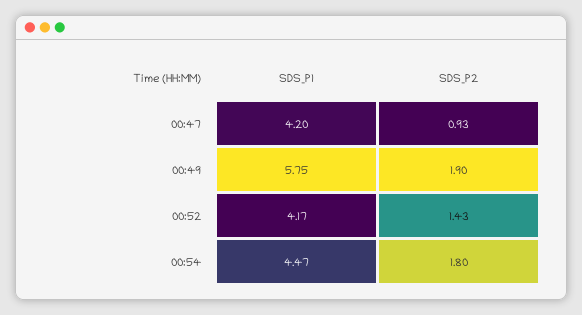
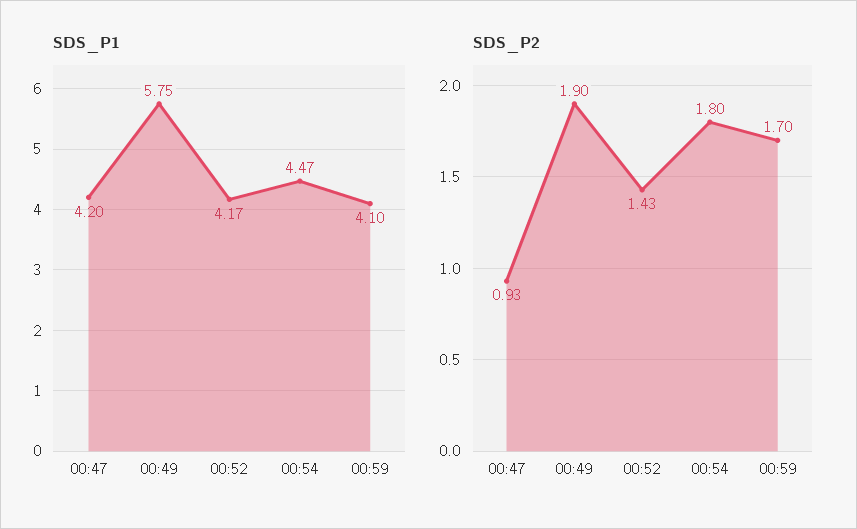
SDS_P1, 00:59: none -> 4.1
SDS_P2, 00:59: none -> 1.7

